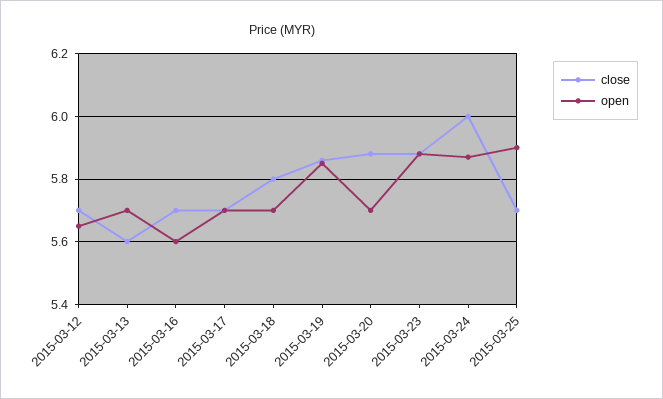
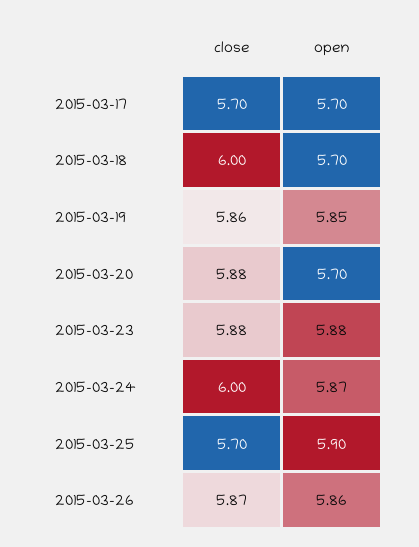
close, 2015-03-12: 5.7 -> none
open, 2015-03-12: 5.65 -> none
close, 2015-03-13: 5.6 -> none
open, 2015-03-13: 5.7 -> none
close, 2015-03-16: 5.7 -> none
open, 2015-03-16: 5.6 -> none
close, 2015-03-18: 5.8 -> 6
close, 2015-03-26: none -> 5.87
open, 2015-03-26: none -> 5.86

